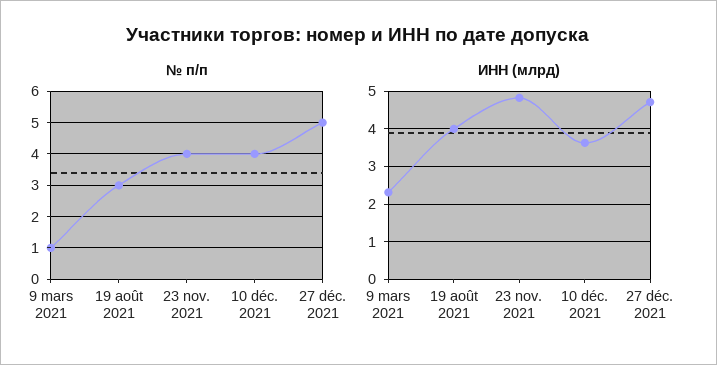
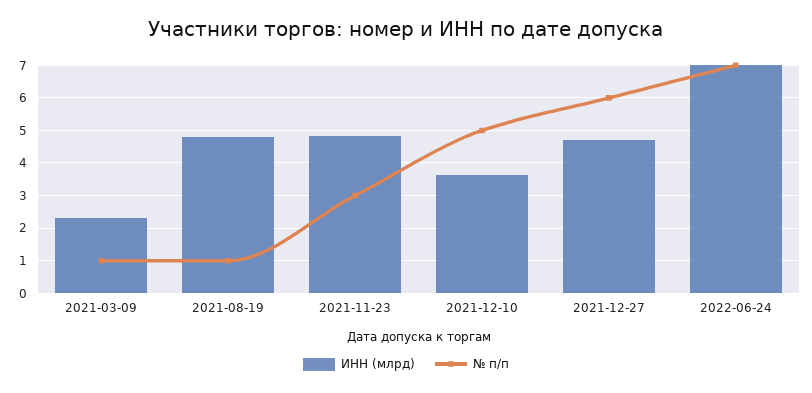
№ п/п, 19 août 2021: 3 -> 1
№ п/п, 23 nov. 2021: 4 -> 3
№ п/п, 10 déc. 2021: 4 -> 5
№ п/п, 27 déc. 2021: 5 -> 6
ИНН (млрд), 19 août 2021: 4 -> 4.8
ИНН (млрд), 2022-06-24: none -> 7
№ п/п, 2022-06-24: none -> 7

